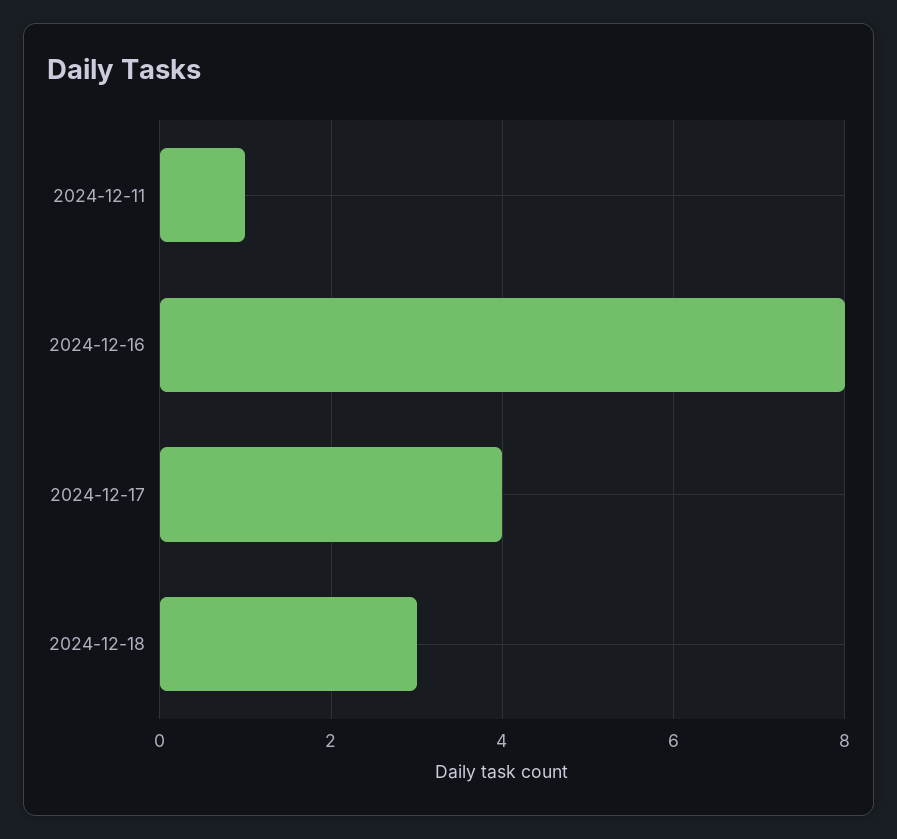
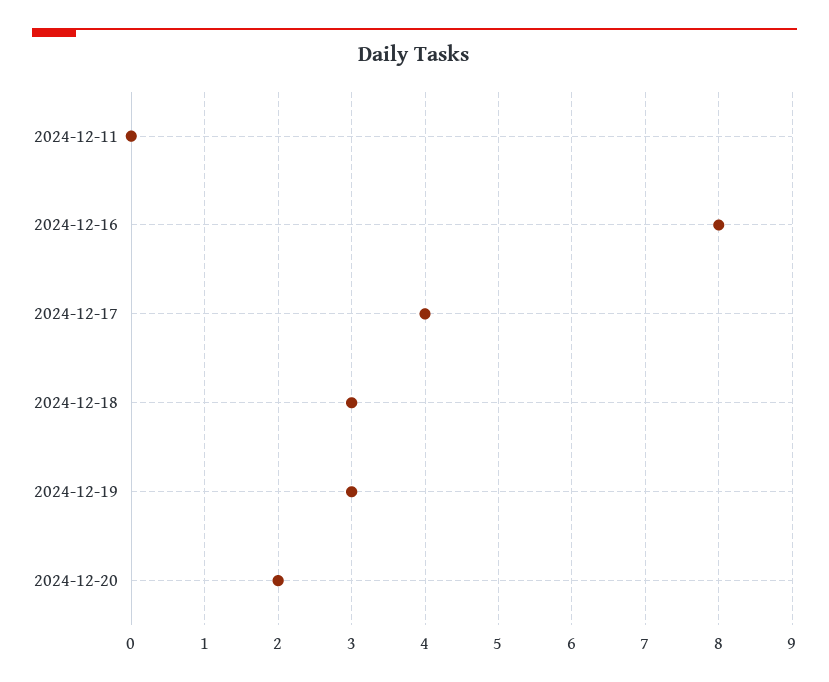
2024-12-11: 1 -> 0
2024-12-19: none -> 3
2024-12-20: none -> 2

